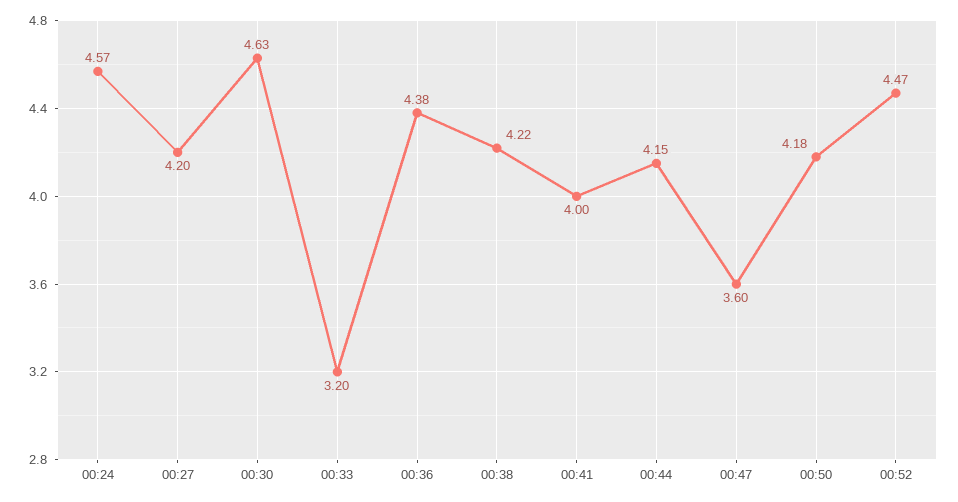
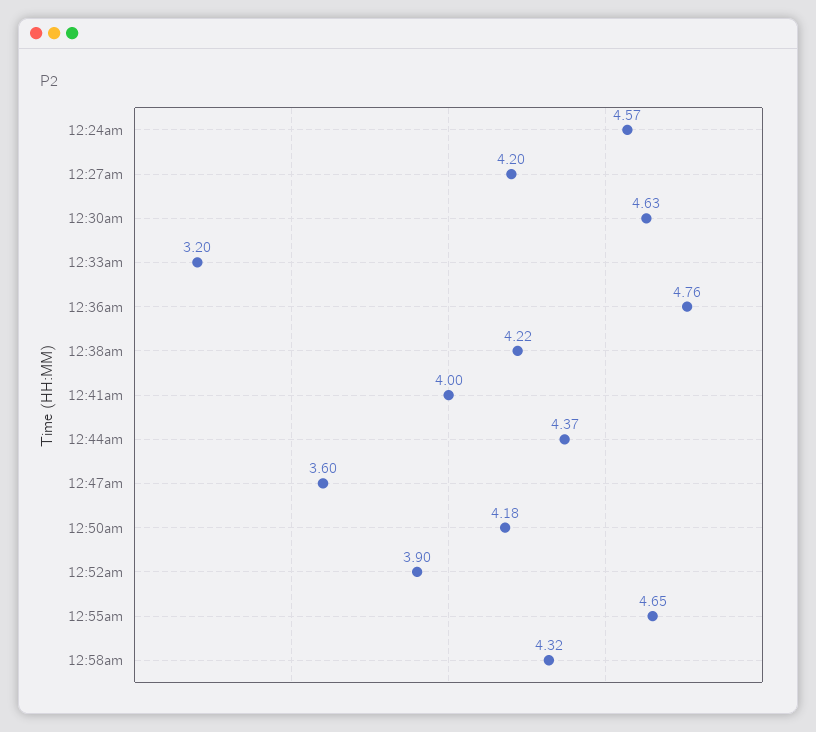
00:36: 4.38 -> 4.76
00:44: 4.15 -> 4.37
00:52: 4.47 -> 3.9
12:55am: none -> 4.65
12:58am: none -> 4.32

